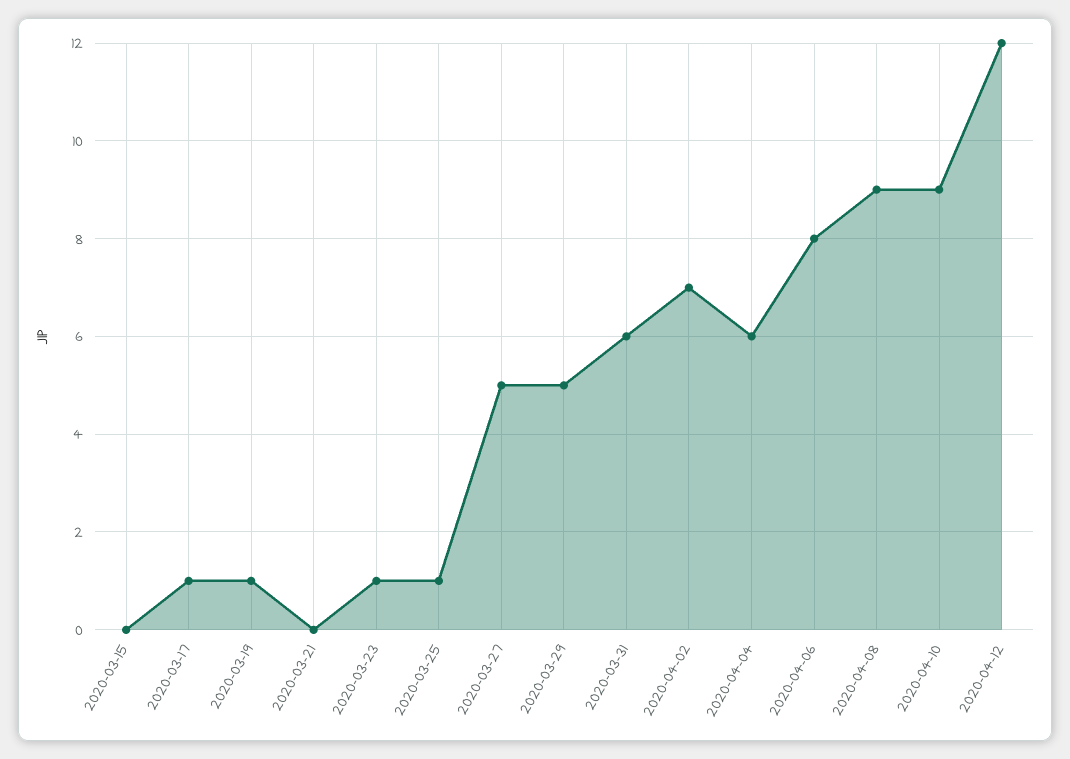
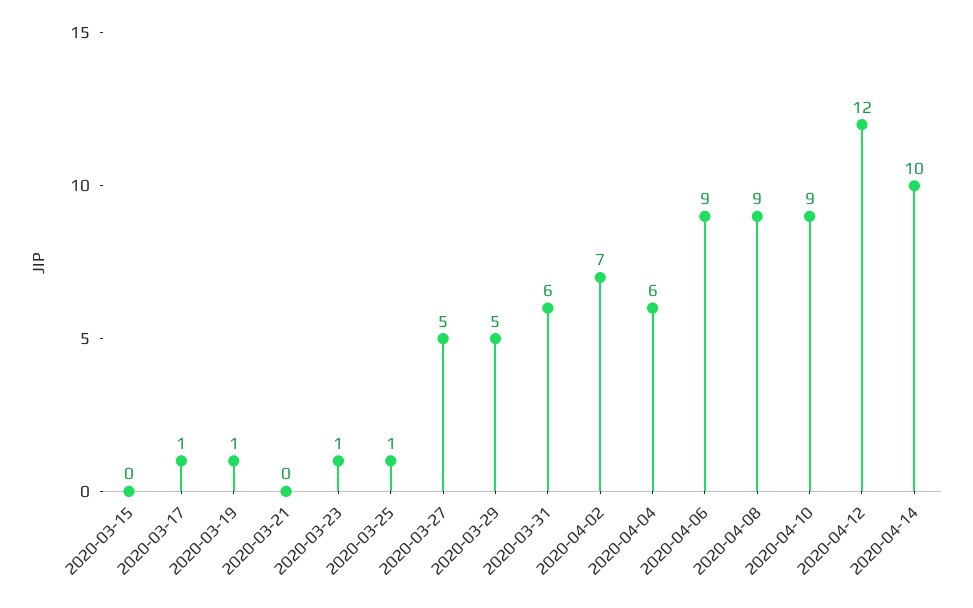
2020-04-06: 8 -> 9
2020-04-14: none -> 10

